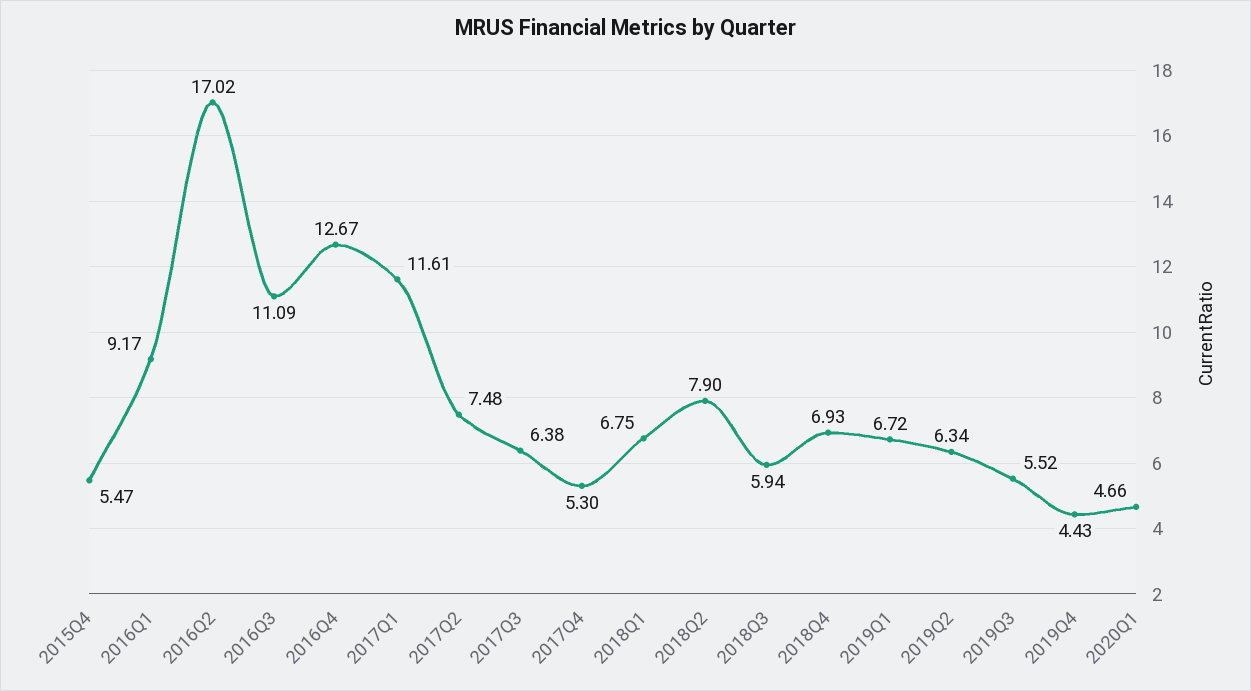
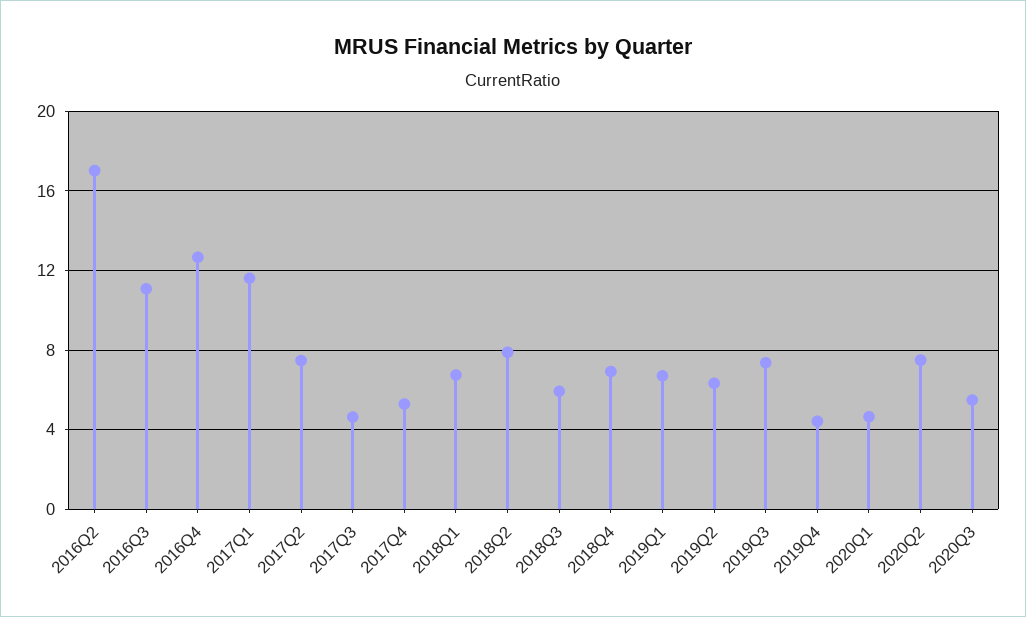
2015Q4: 5.47 -> none
2016Q1: 9.17 -> none
2017Q3: 6.38 -> 4.5
2019Q3: 5.52 -> 7.5
2020Q2: none -> 7.5
2020Q3: none -> 5.5

